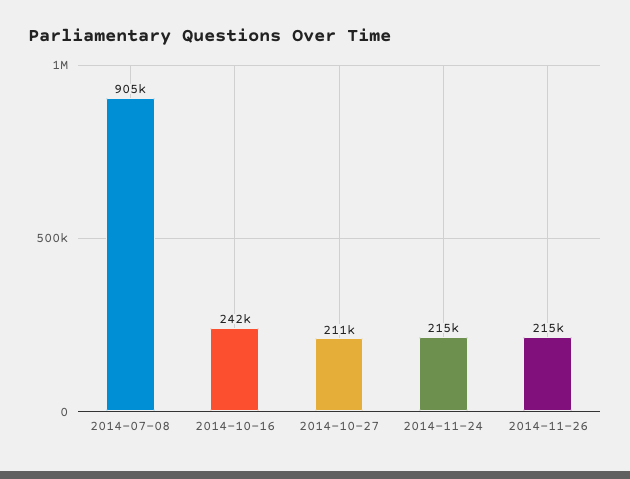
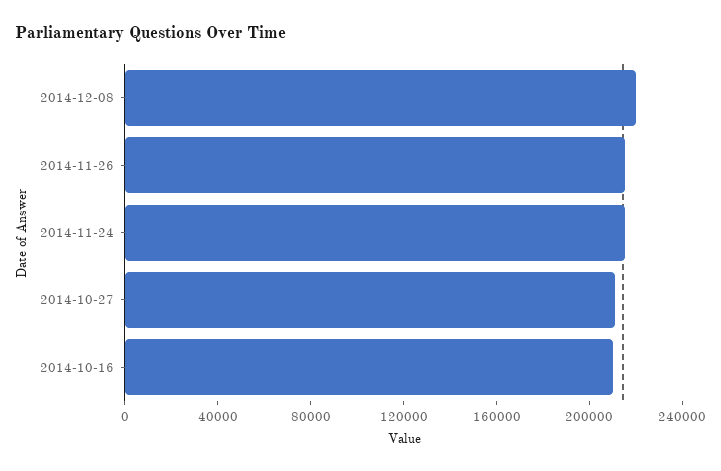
2014-07-08: 905000 -> none
2014-10-16: 242000 -> 210000
2014-12-08: none -> 220000

